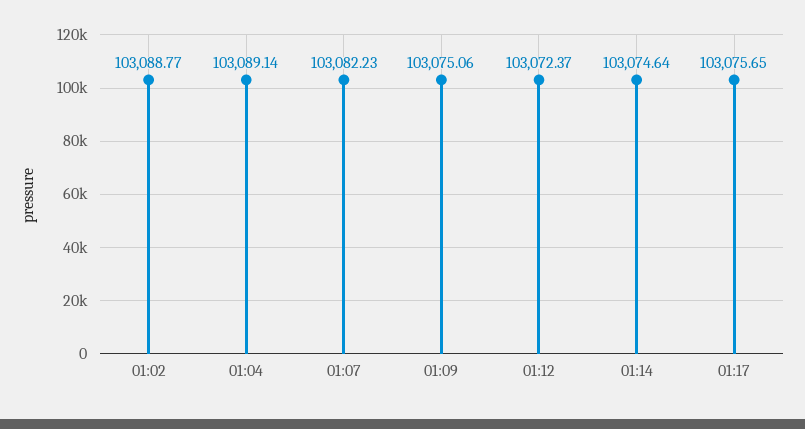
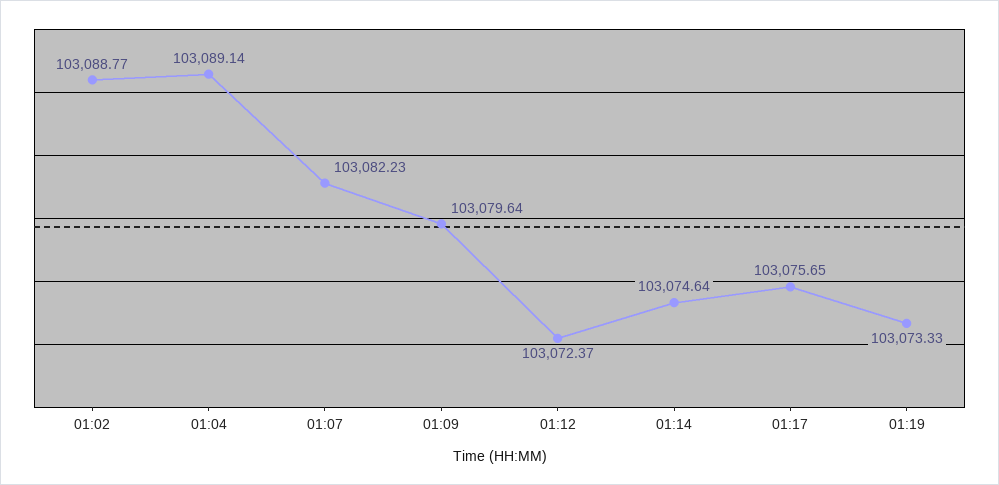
01:09: 103075.06 -> 103079.64
01:19: none -> 103073.33

